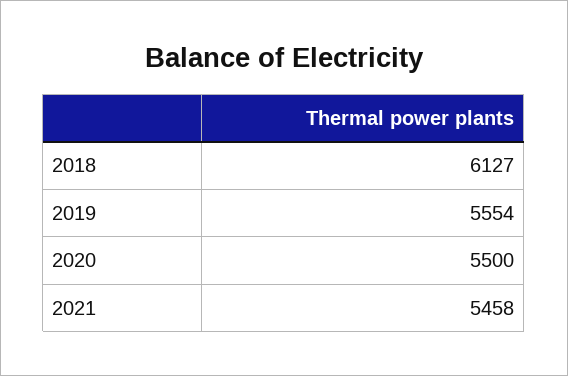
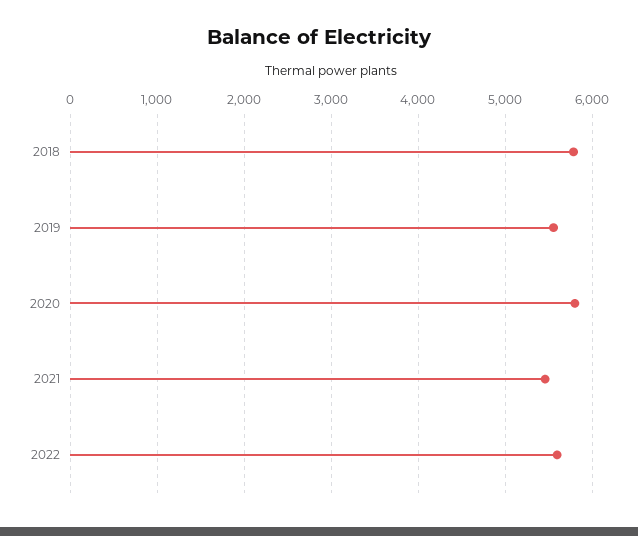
2018: 6127 -> 5800
2020: 5500 -> 5800
2022: none -> 5600

